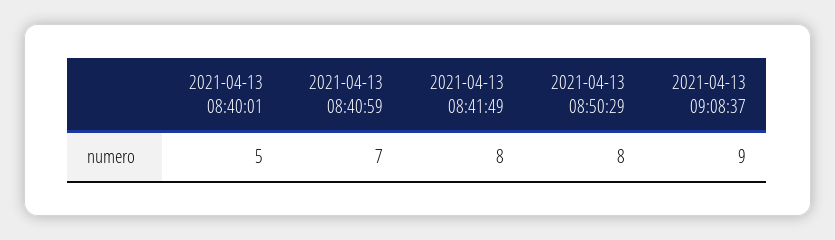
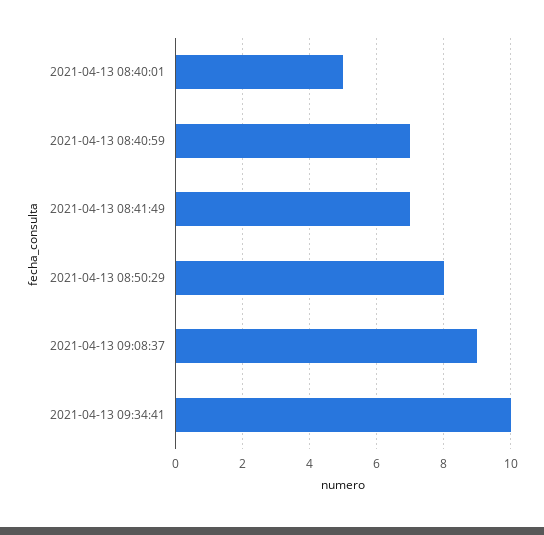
2021-04-13 08:41:49: 8 -> 7
2021-04-13 09:34:41: none -> 10

